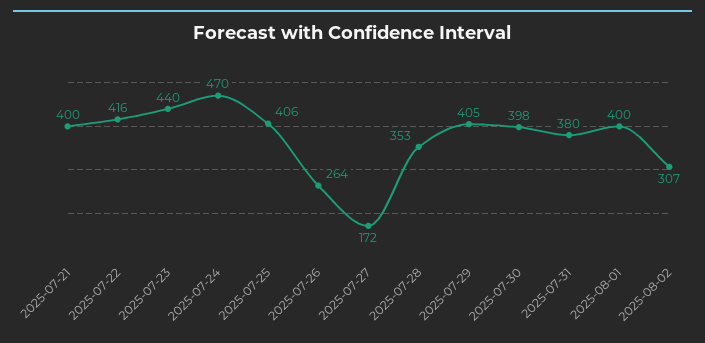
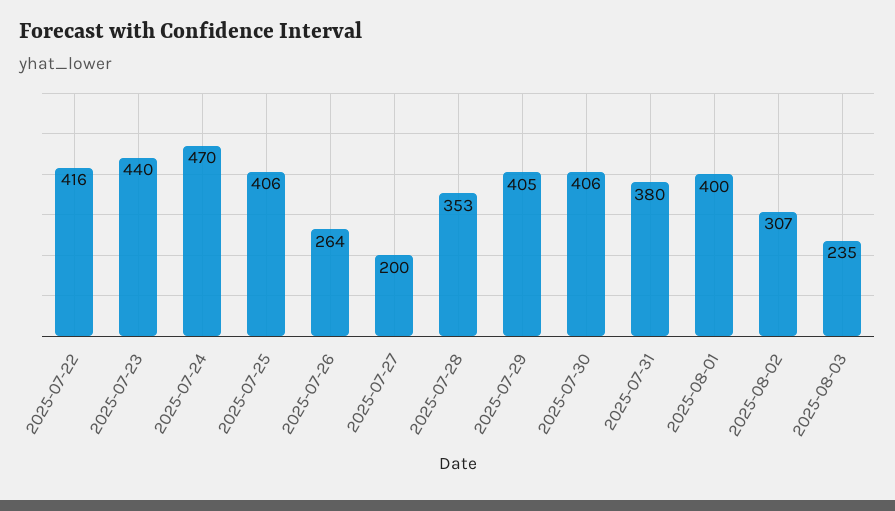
2025-07-21: 400 -> none
2025-07-27: 172 -> 200
2025-07-30: 398 -> 406
2025-08-03: none -> 235

